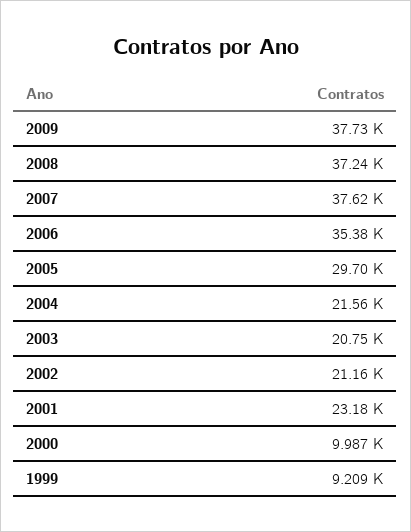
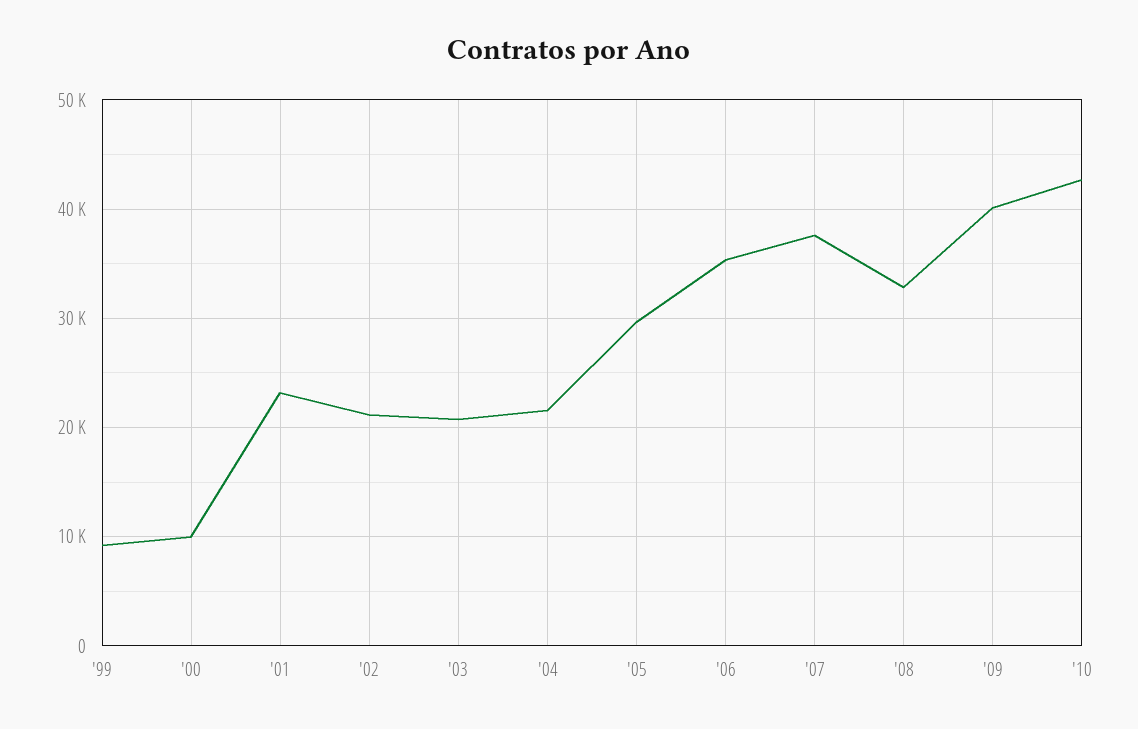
2009: 37730 -> 40000
2008: 37240 -> 33000
'10: none -> 43000

